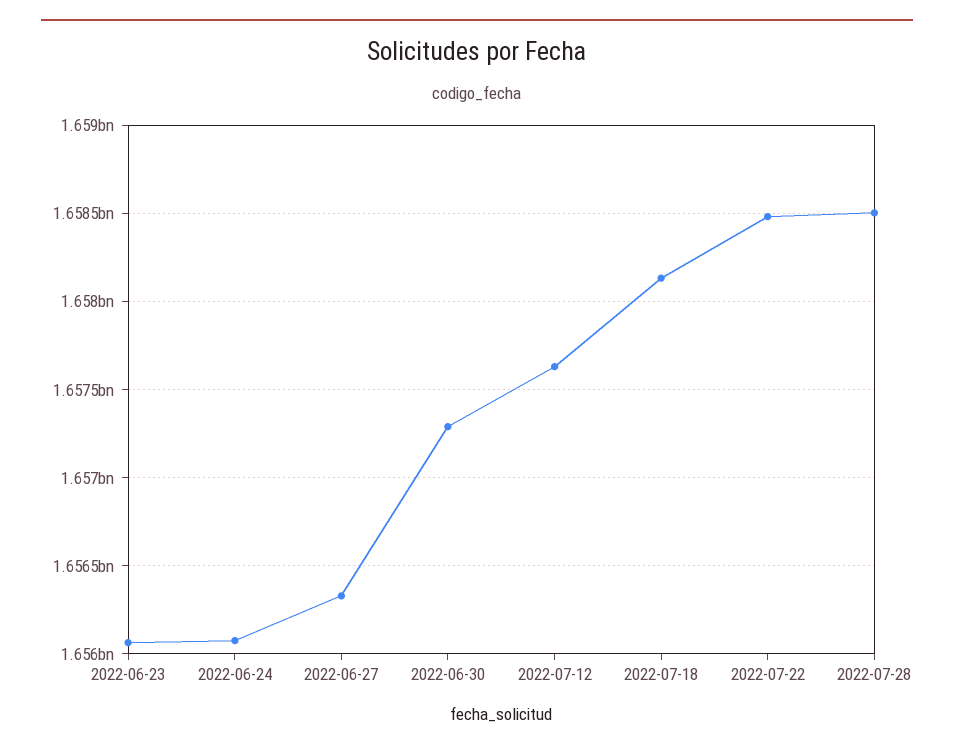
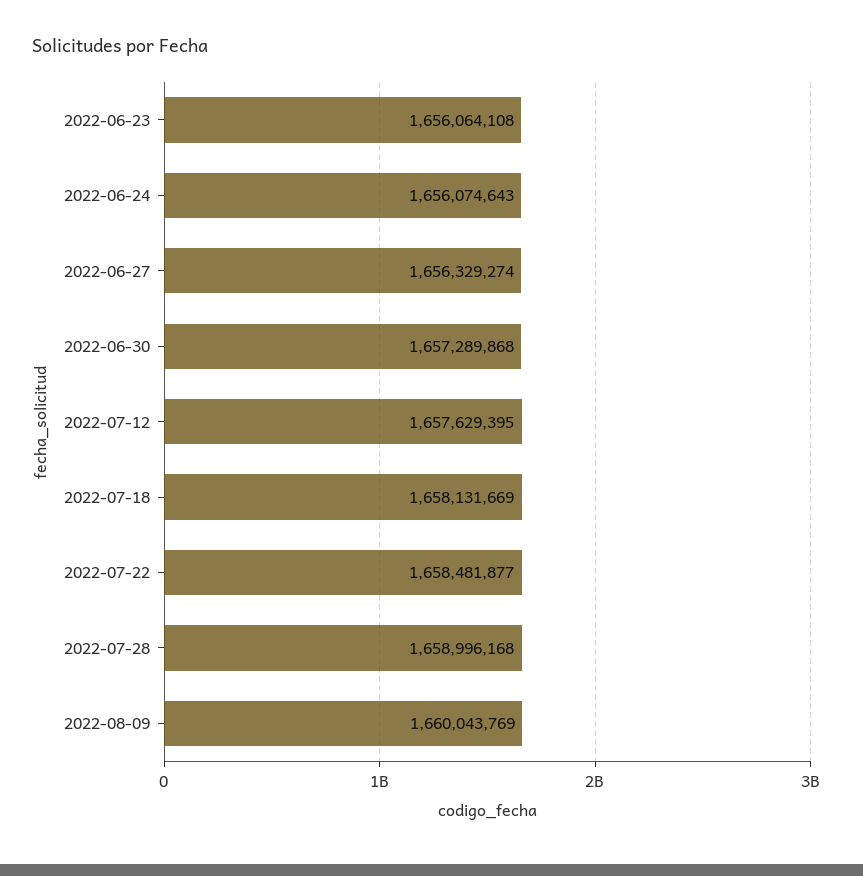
2022-07-28: 1658500000 -> 1658996168
2022-08-09: none -> 1660043769

